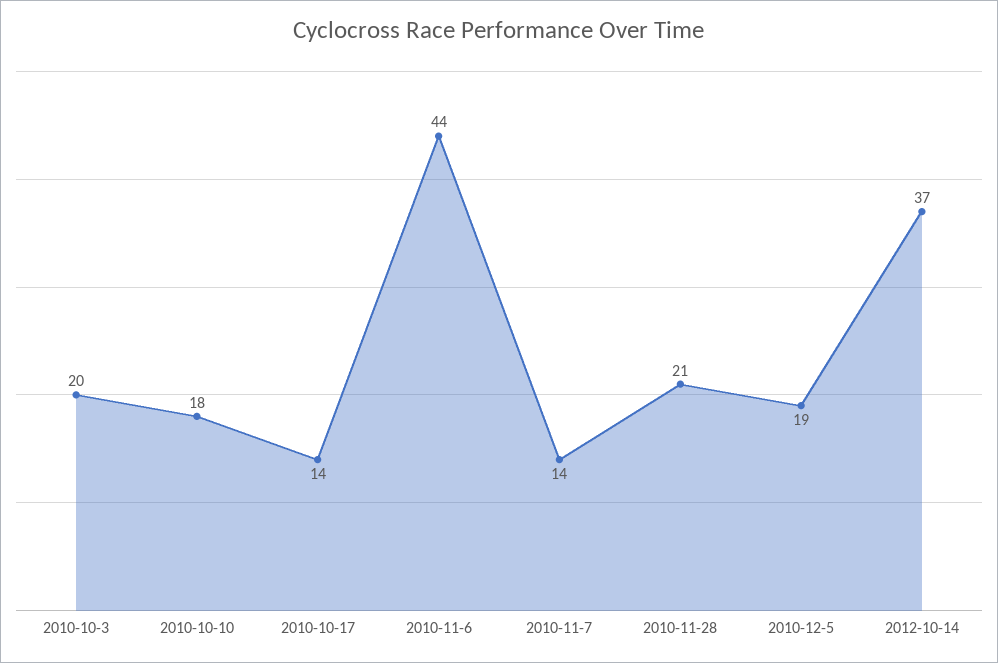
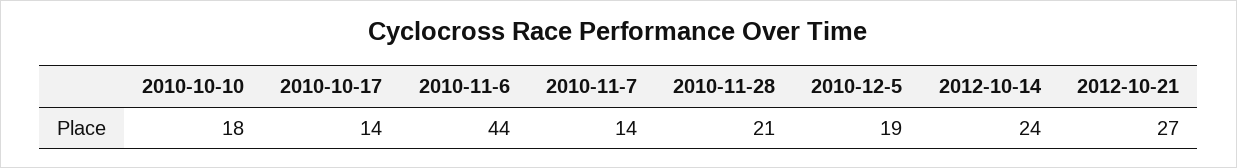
2010-10-3: 20 -> none
2012-10-14: 37 -> 24
2012-10-21: none -> 27

